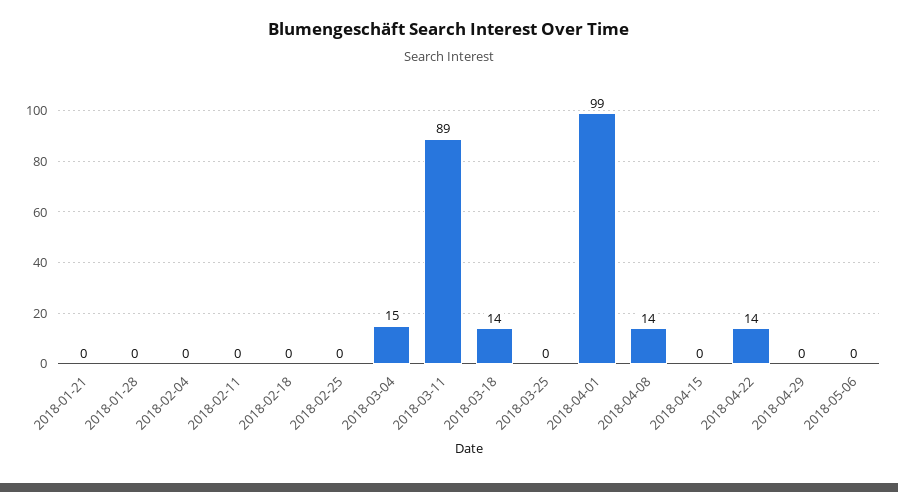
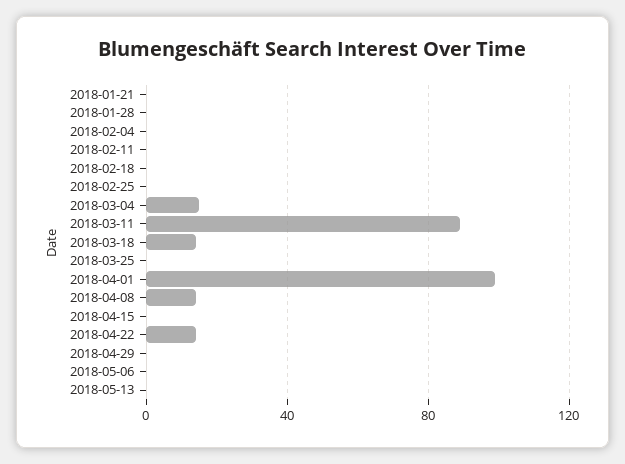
2018-05-13: none -> 0

